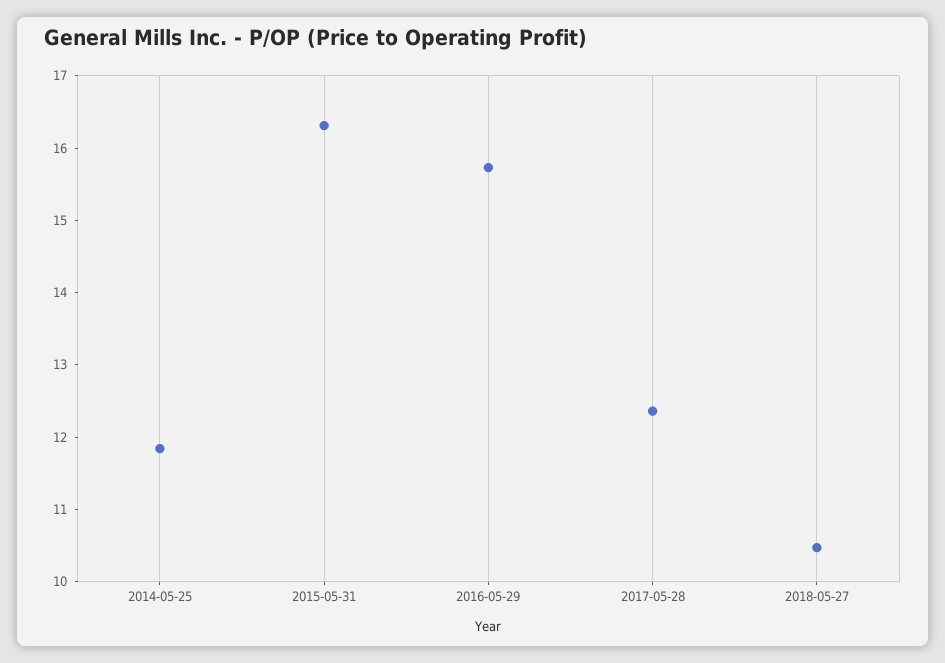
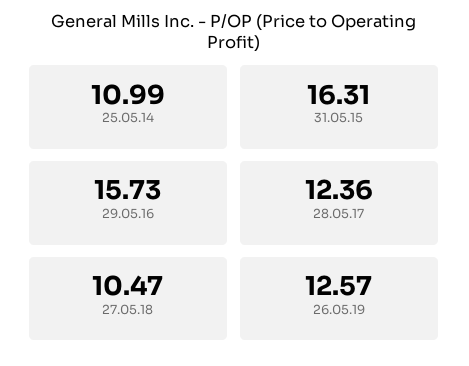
2014-05-25: 11.8 -> 10.99
26.05.19: none -> 12.57

